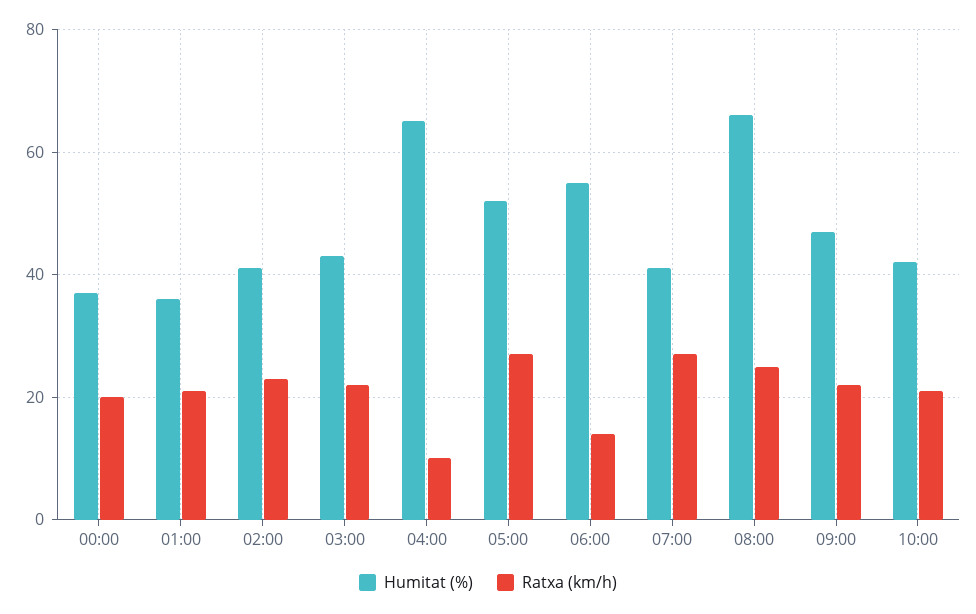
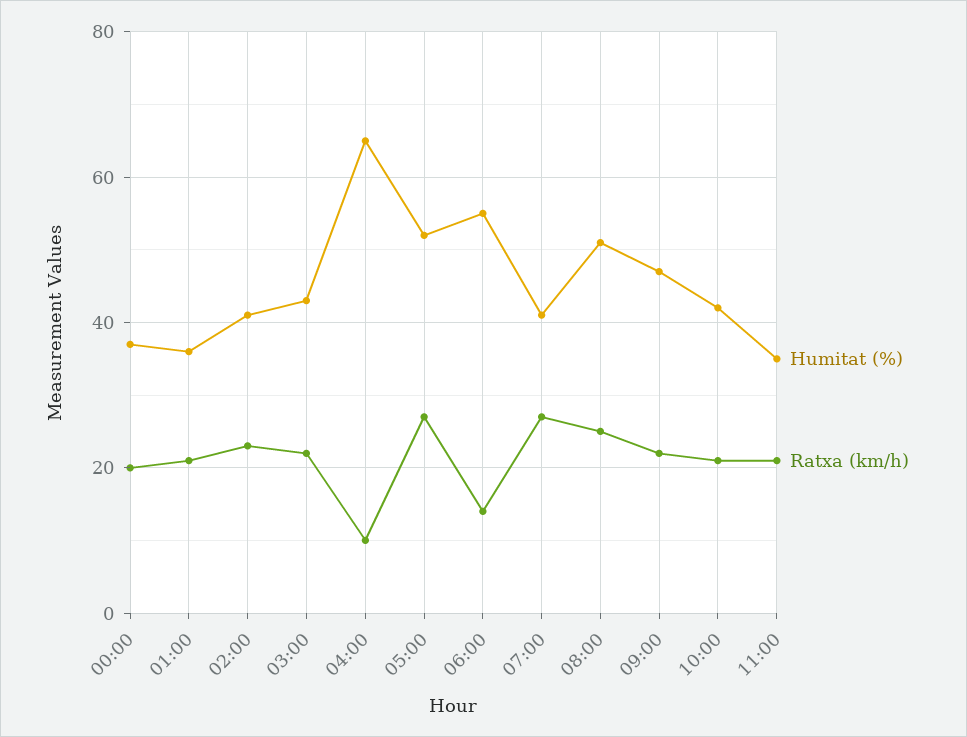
Humitat (%), 08:00: 65 -> 50
Humitat (%), 11:00: none -> 35
Ratxa (km/h), 11:00: none -> 20

